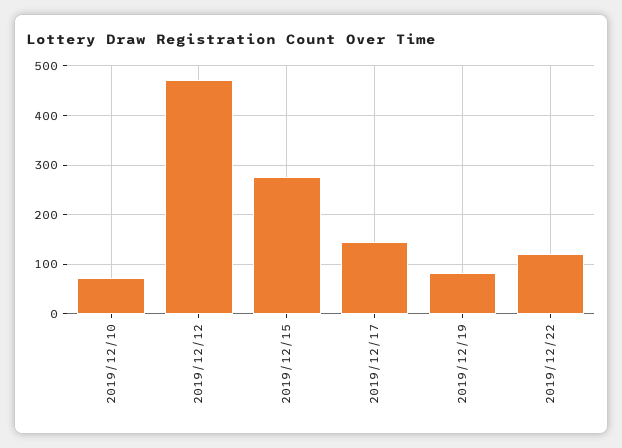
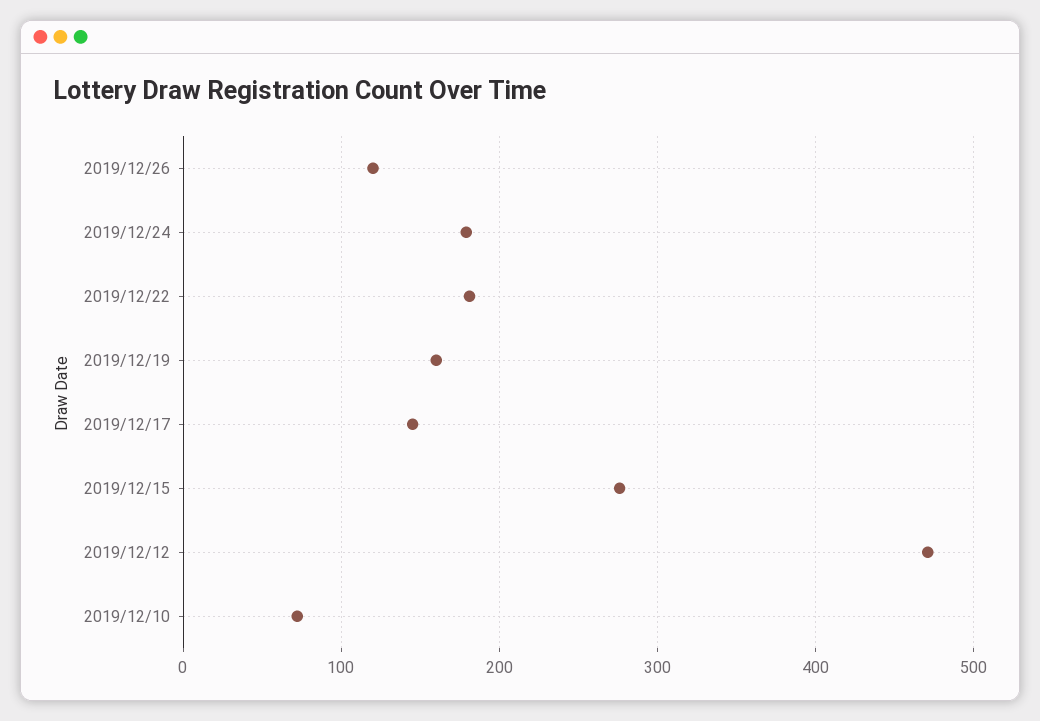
2019/12/19: 80 -> 160
2019/12/22: 120 -> 180
2019/12/26: none -> 120
2019/12/24: none -> 180

